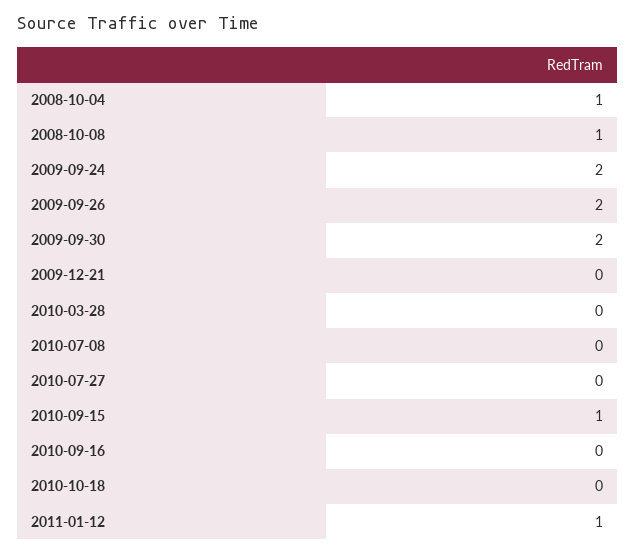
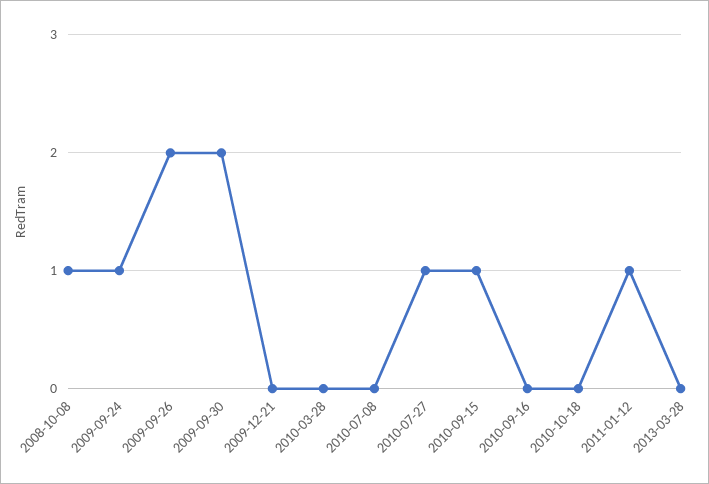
2008-10-04: 1 -> none
2009-09-24: 2 -> 1
2010-07-27: 0 -> 1
2013-03-28: none -> 0

